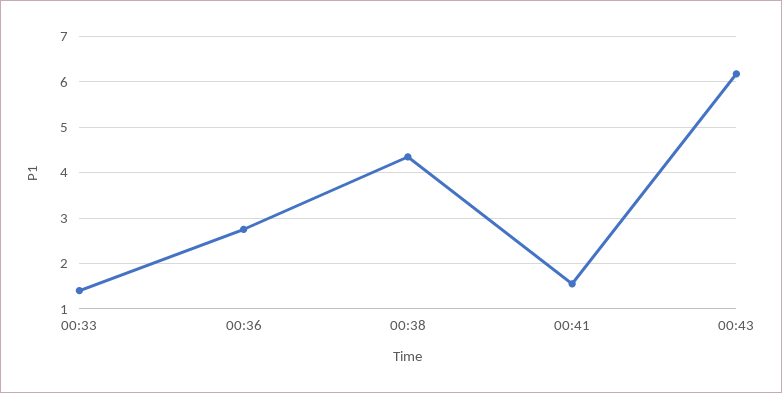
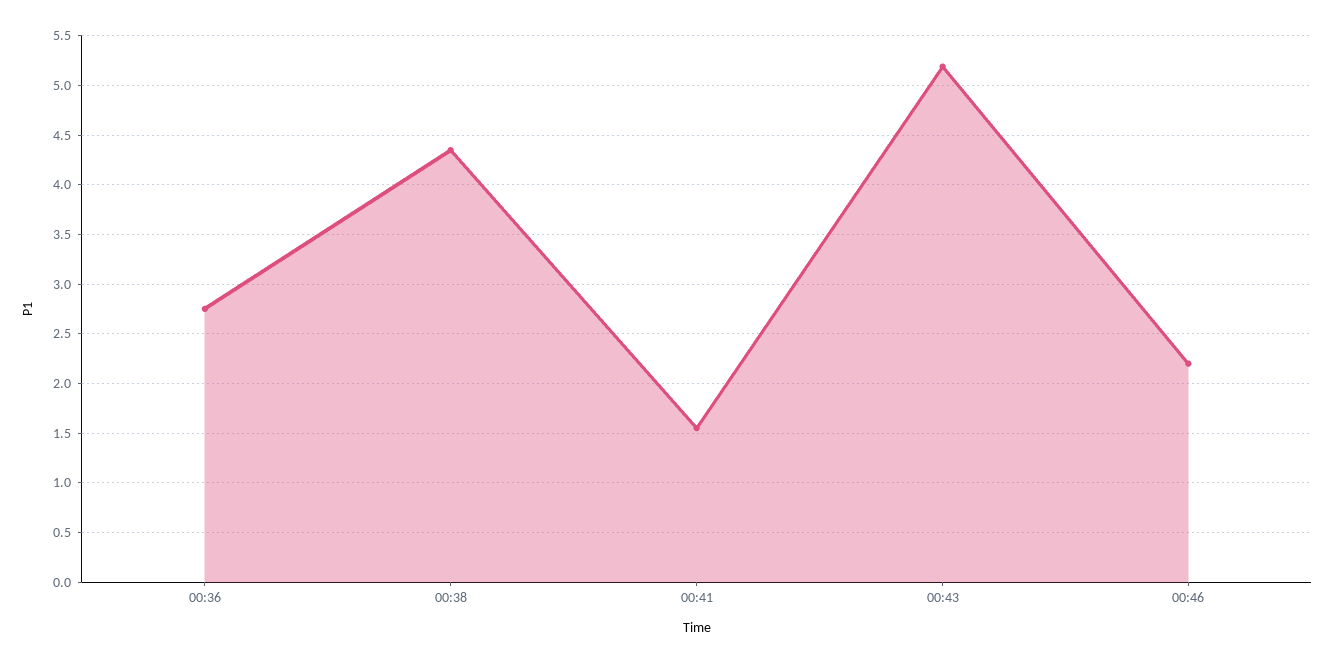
00:33: 1.4 -> none
00:43: 6.2 -> 5.2
00:46: none -> 2.2

